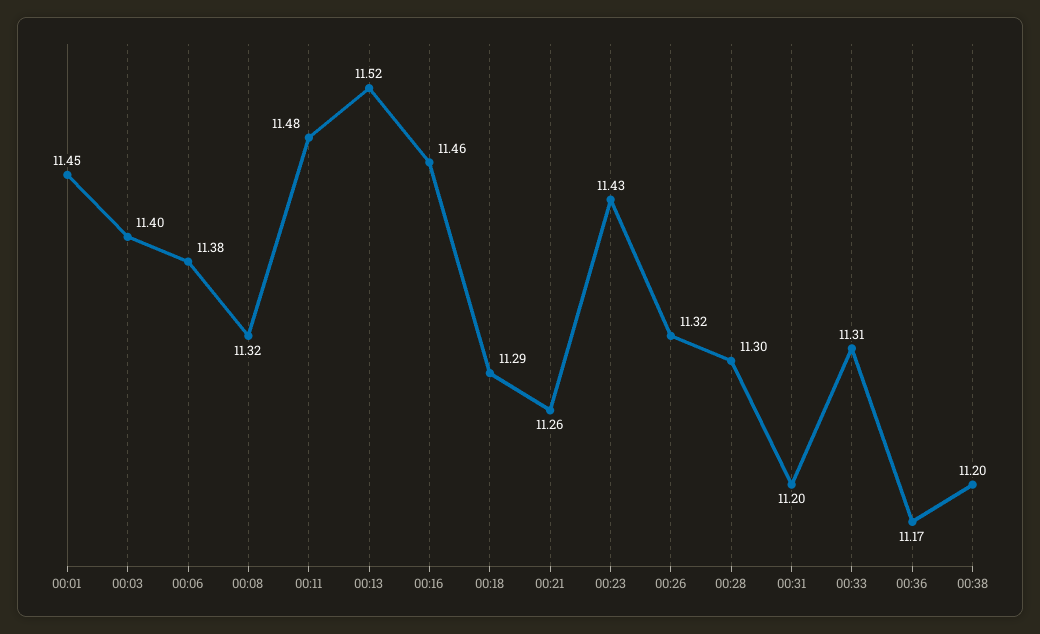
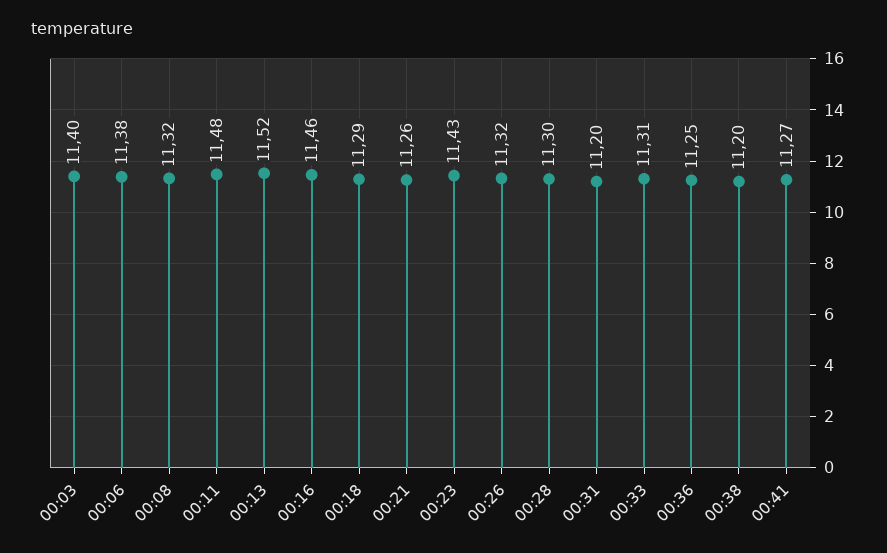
00:01: 11.45 -> none
00:36: 11.17 -> 11.25
00:41: none -> 11.27

